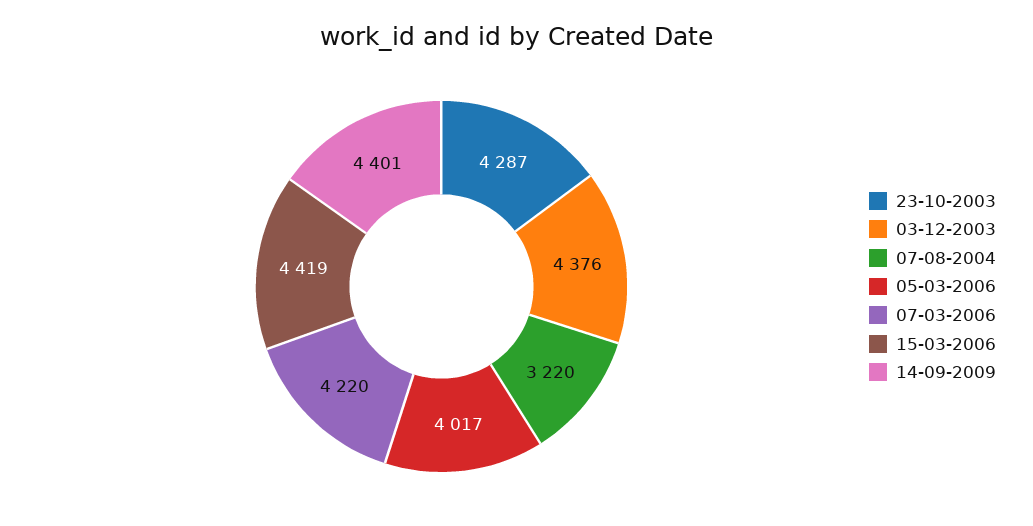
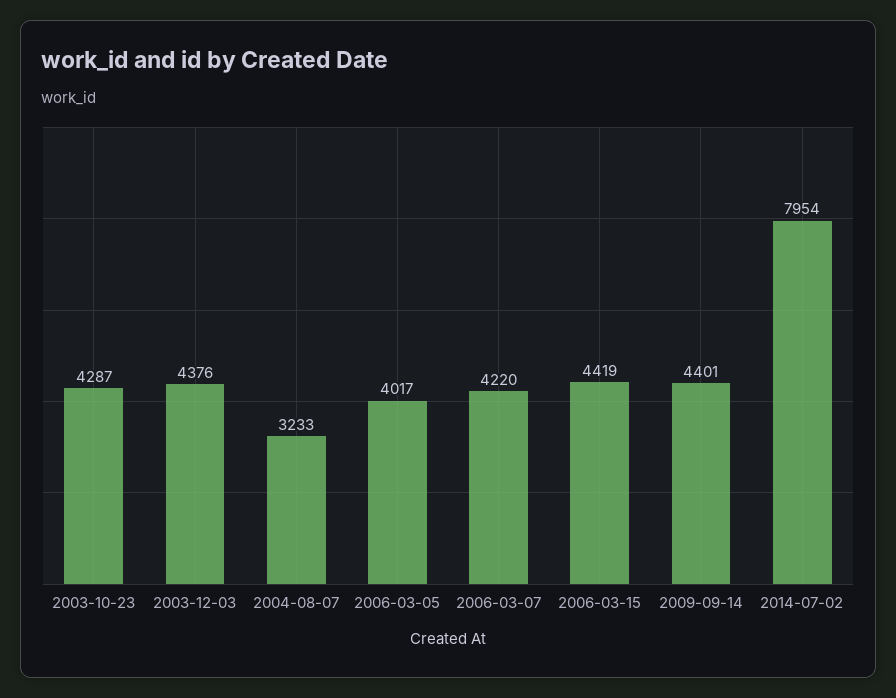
07-08-2004: 3220 -> 3233
2014-07-02: none -> 7954

